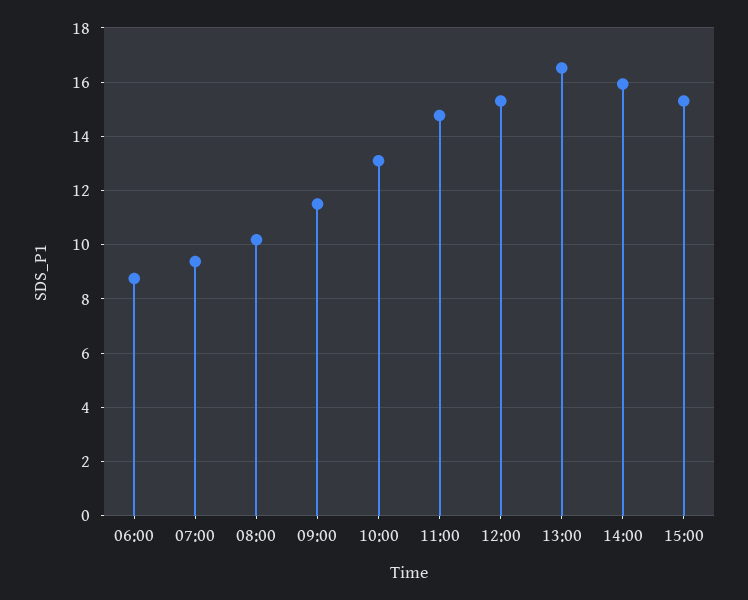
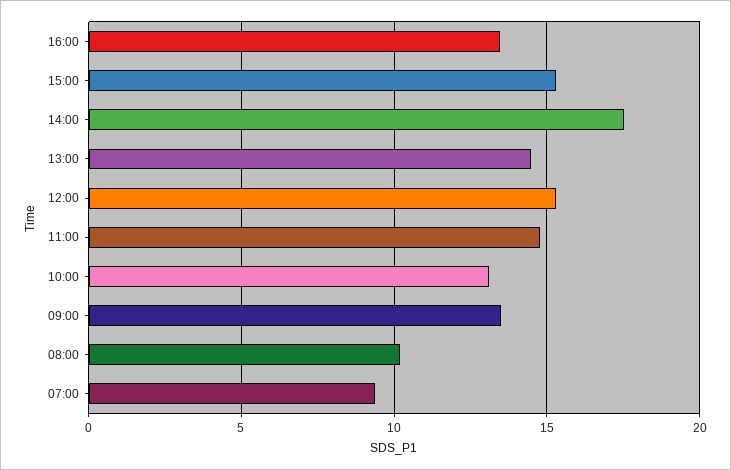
06:00: 8.75 -> none
09:00: 11.5 -> 13.5
13:00: 16.5 -> 14.5
14:00: 16 -> 17.5
16:00: none -> 13.5

